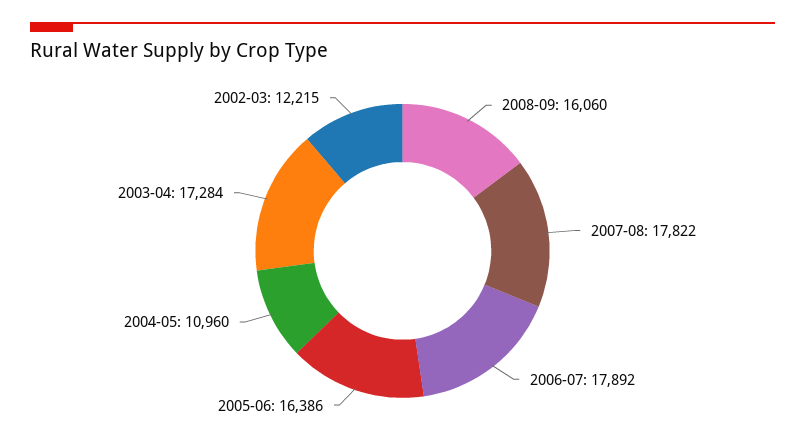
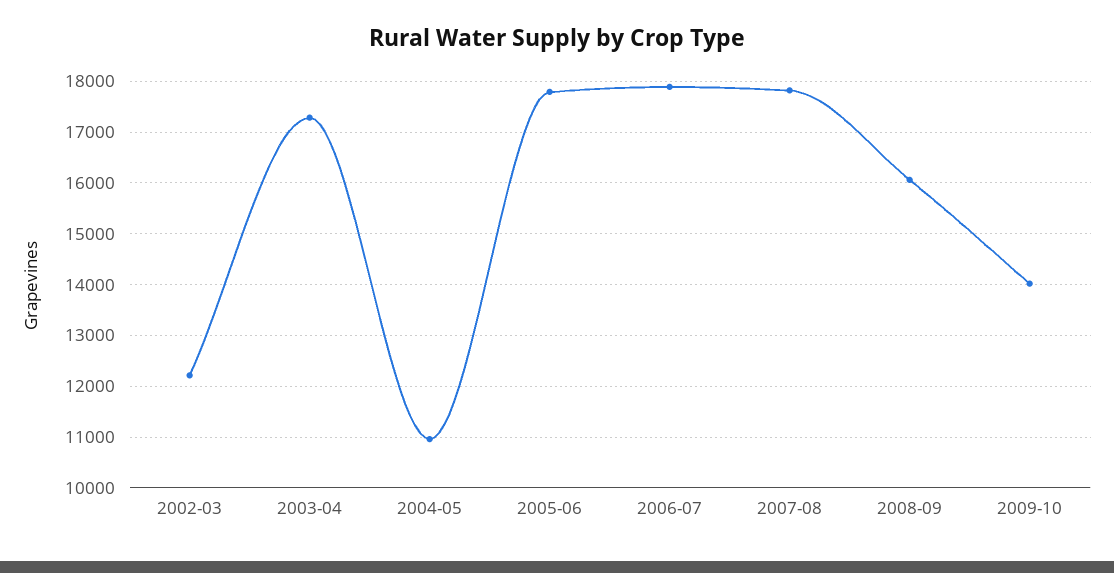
2005-06: 16386 -> 17800
2009-10: none -> 14000

